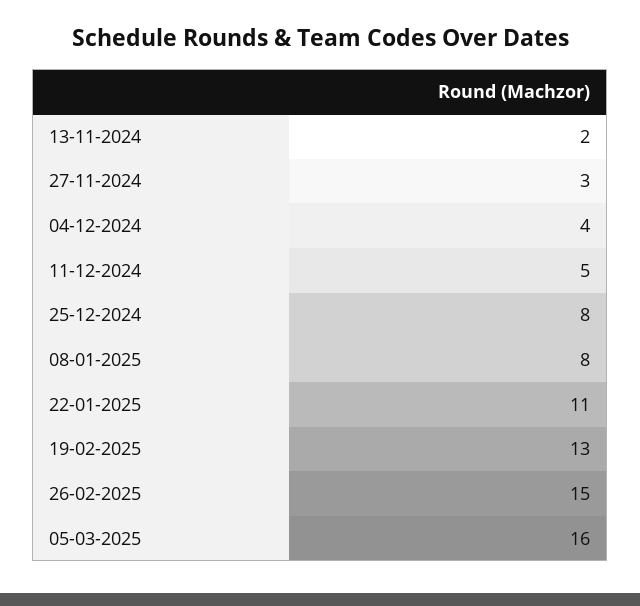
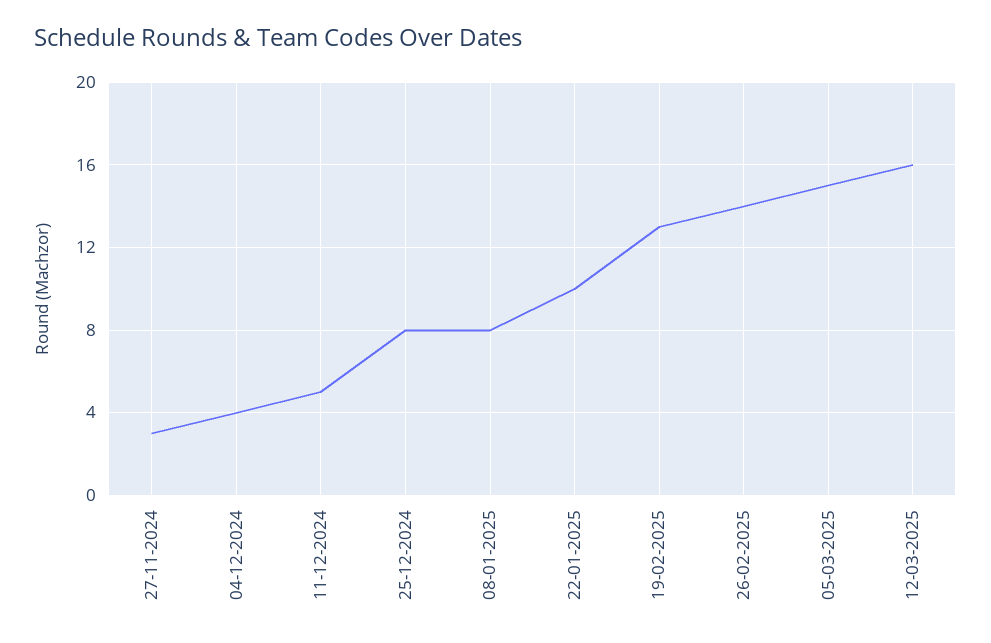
13-11-2024: 2 -> none
22-01-2025: 11 -> 10
26-02-2025: 15 -> 14
05-03-2025: 16 -> 15
12-03-2025: none -> 16

